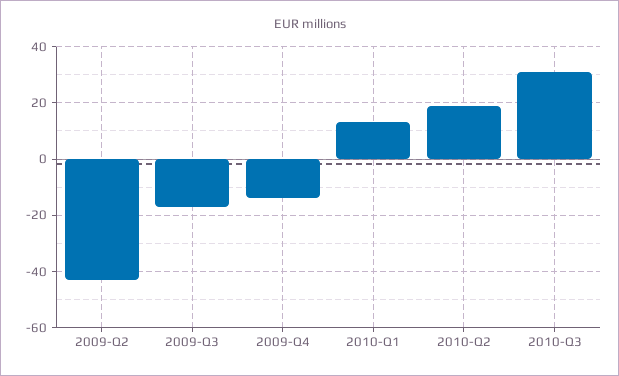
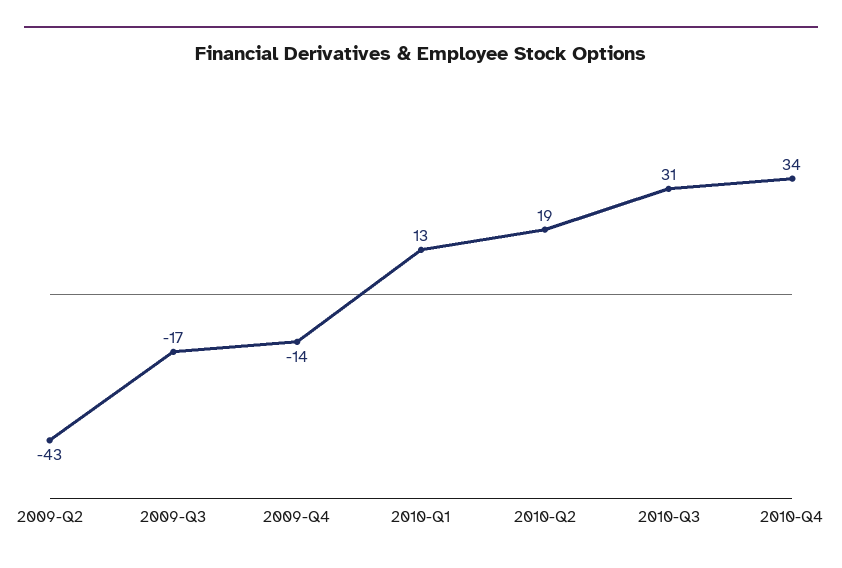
2010-Q4: none -> 34

